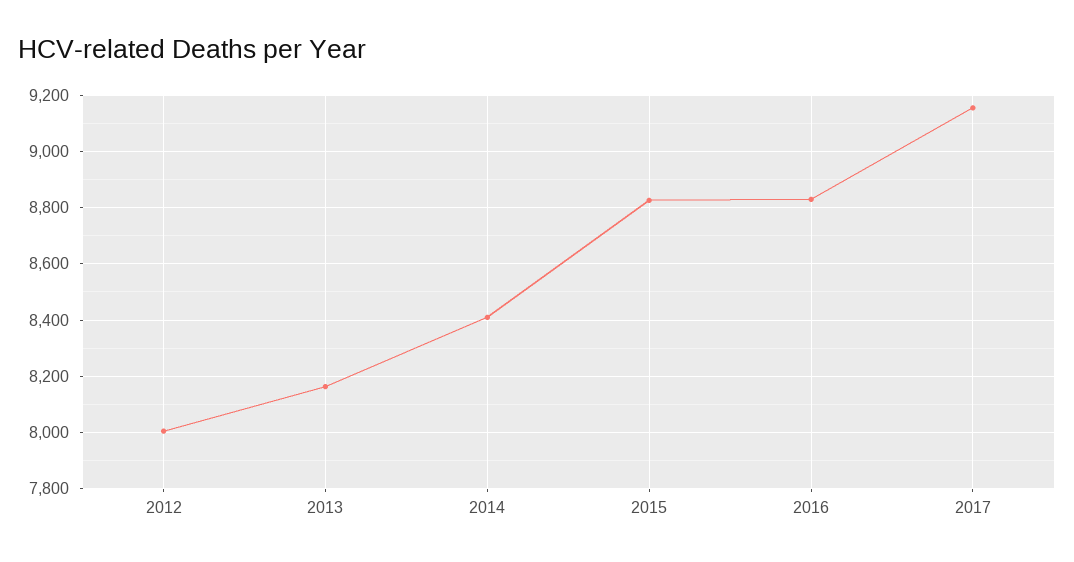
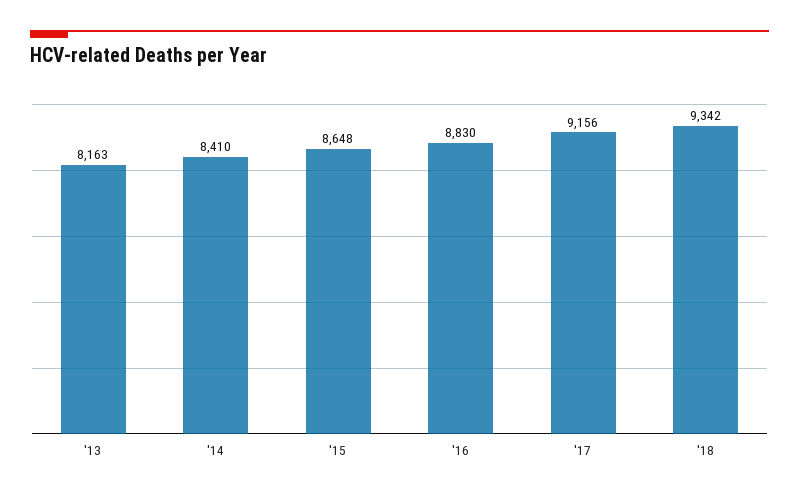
2012: 8000 -> none
2015: 8825 -> 8648
'18: none -> 9342

